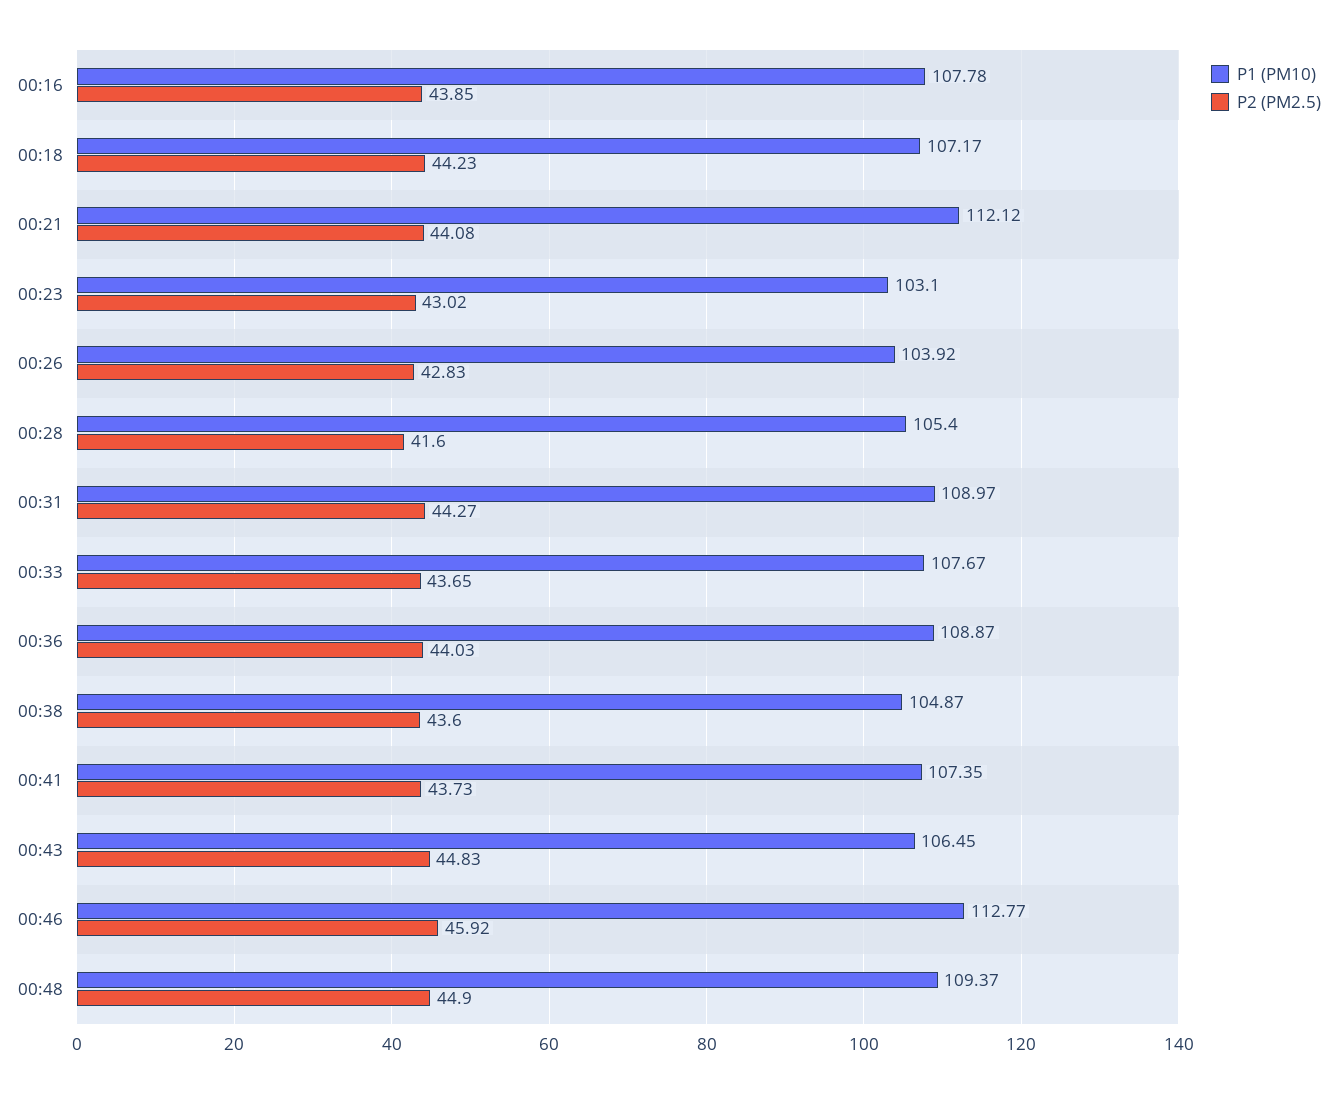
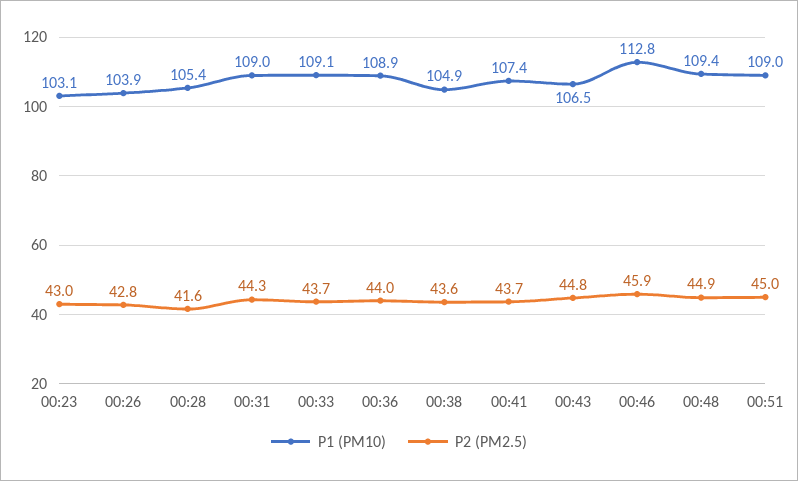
P1 (PM10), 00:16: 107.78 -> none
P2 (PM2.5), 00:16: 43.85 -> none
P1 (PM10), 00:18: 107.17 -> none
P2 (PM2.5), 00:18: 44.23 -> none
P1 (PM10), 00:21: 112.12 -> none
P2 (PM2.5), 00:21: 44.08 -> none
P1 (PM10), 00:33: 107.67 -> 109.1
P1 (PM10), 00:51: none -> 109
P2 (PM2.5), 00:51: none -> 45

